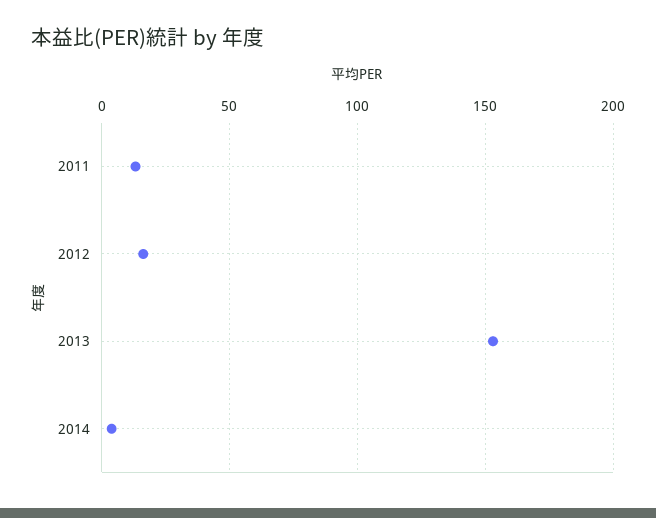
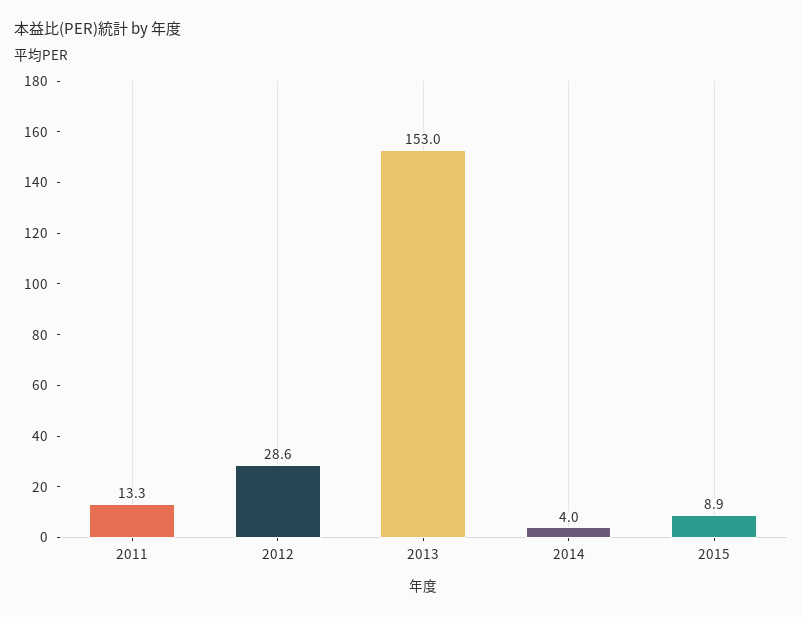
2012: 15 -> 28.6
2015: none -> 8.9

